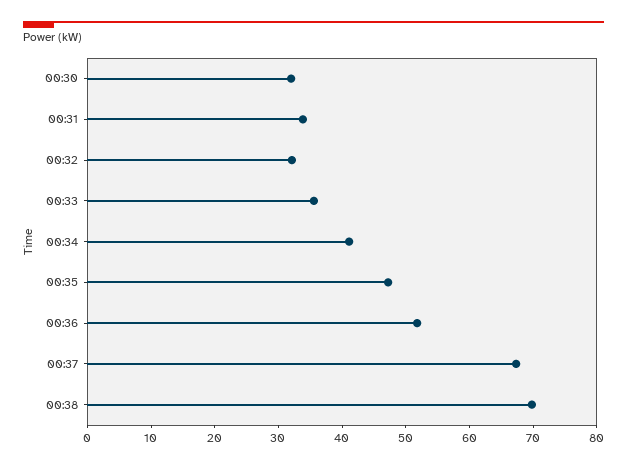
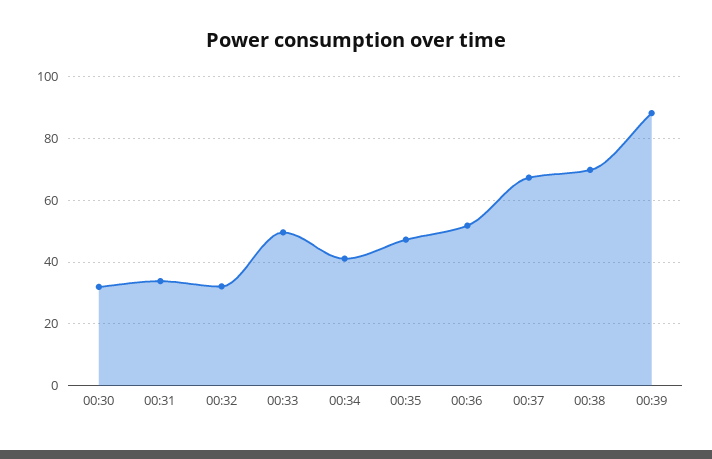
00:33: 36 -> 50
00:39: none -> 88

